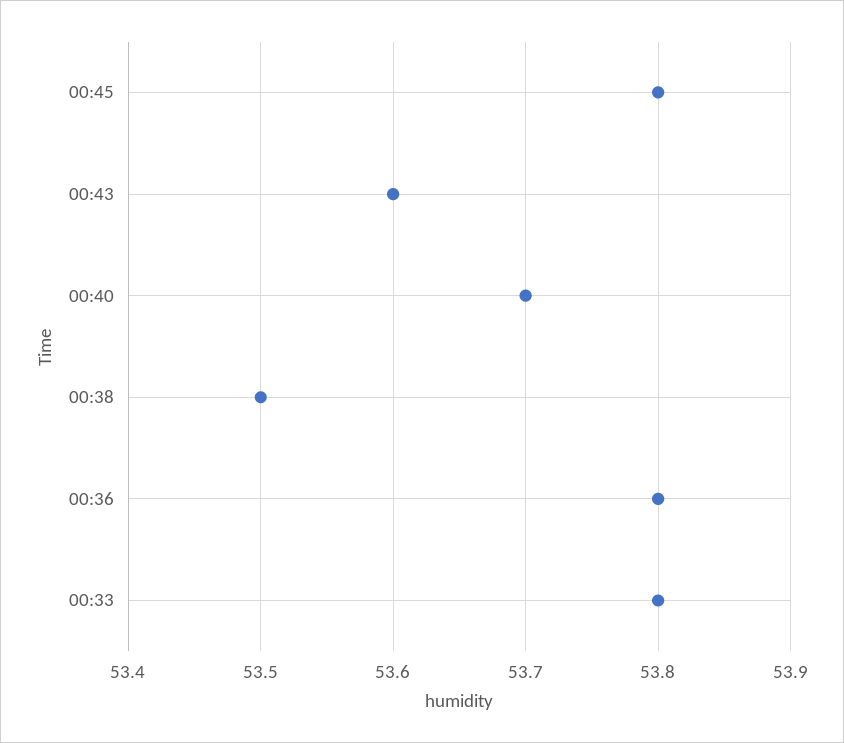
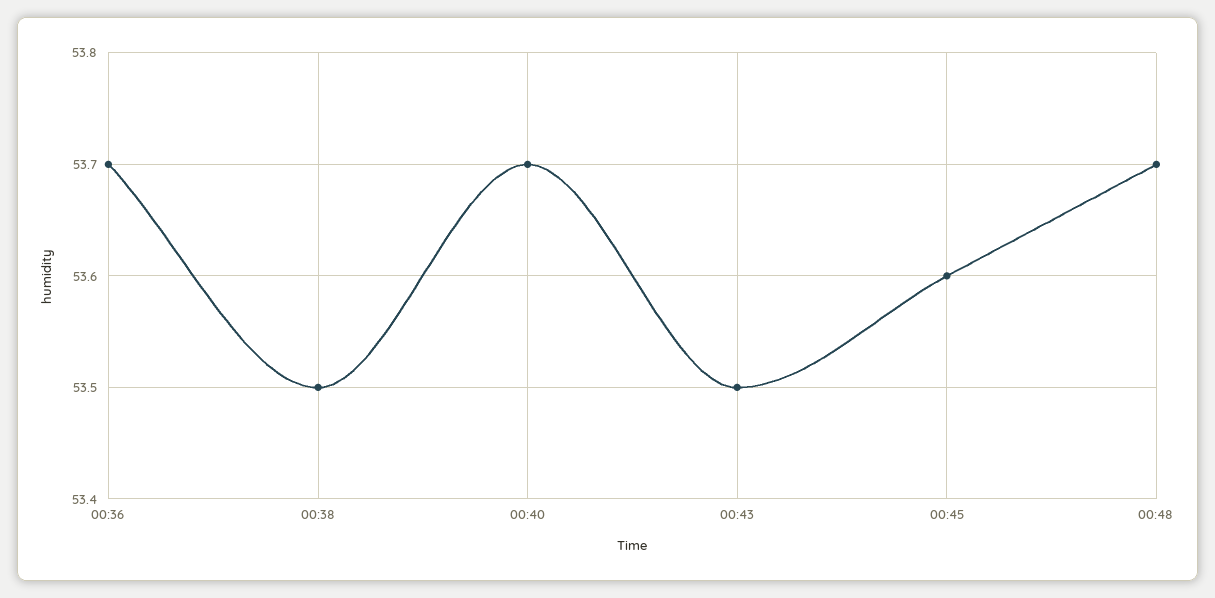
00:45: 53.8 -> 53.6
00:43: 53.6 -> 53.5
00:36: 53.8 -> 53.7
00:33: 53.8 -> none
00:48: none -> 53.7

